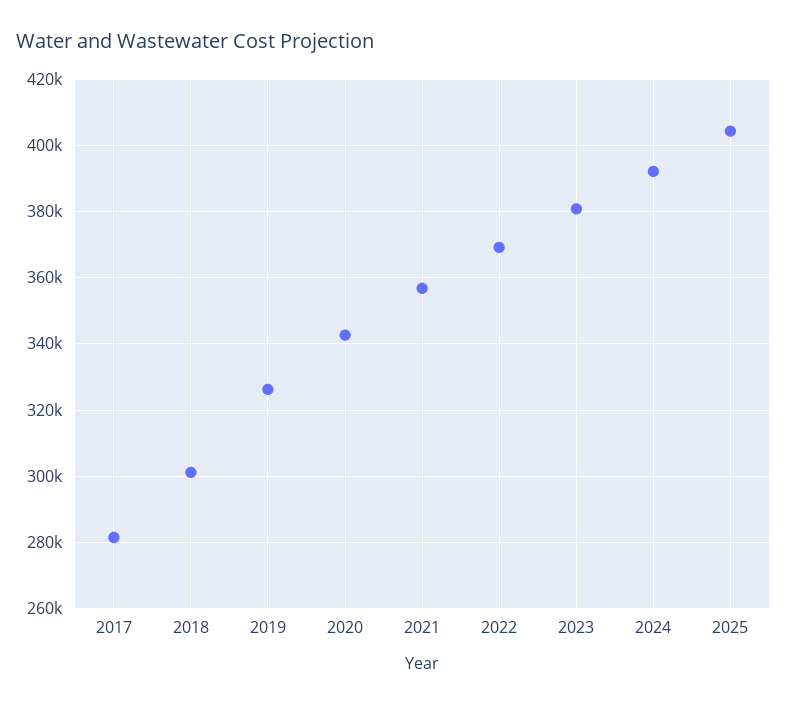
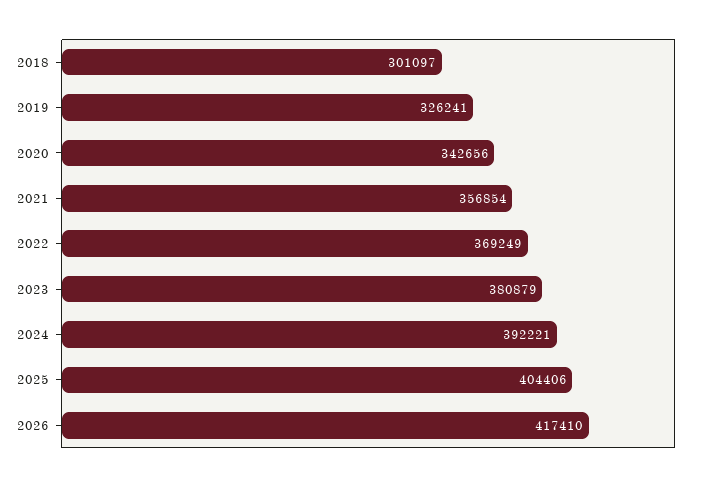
2017: 282000 -> none
2026: none -> 417410

